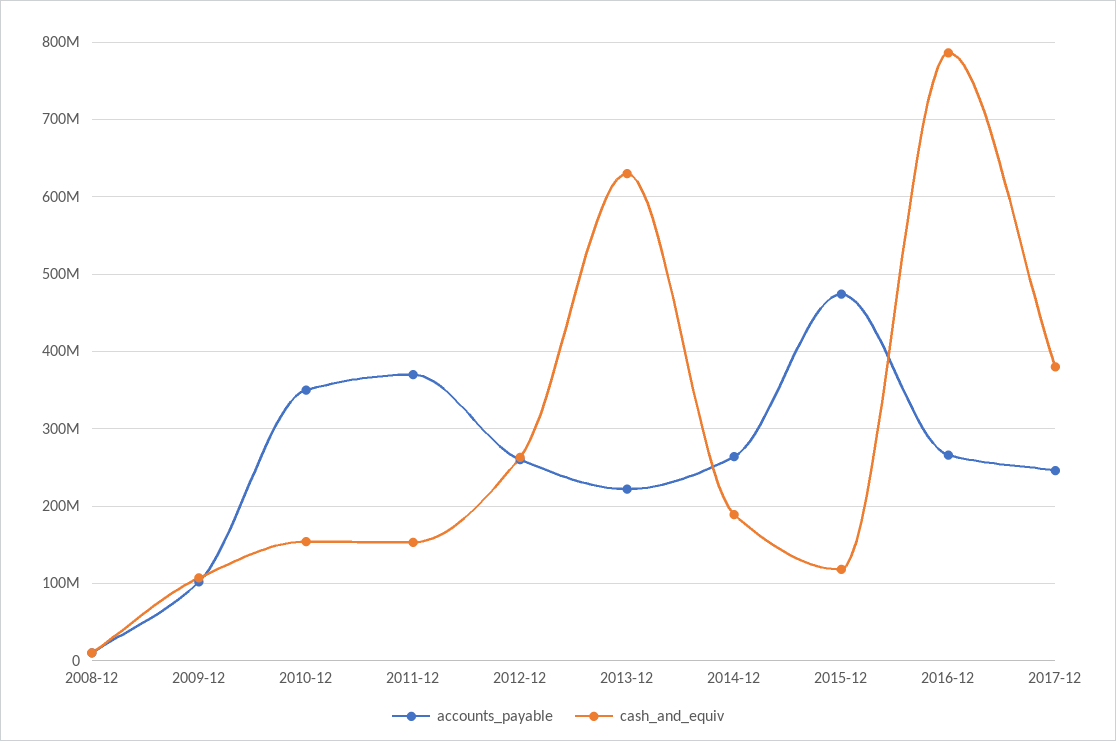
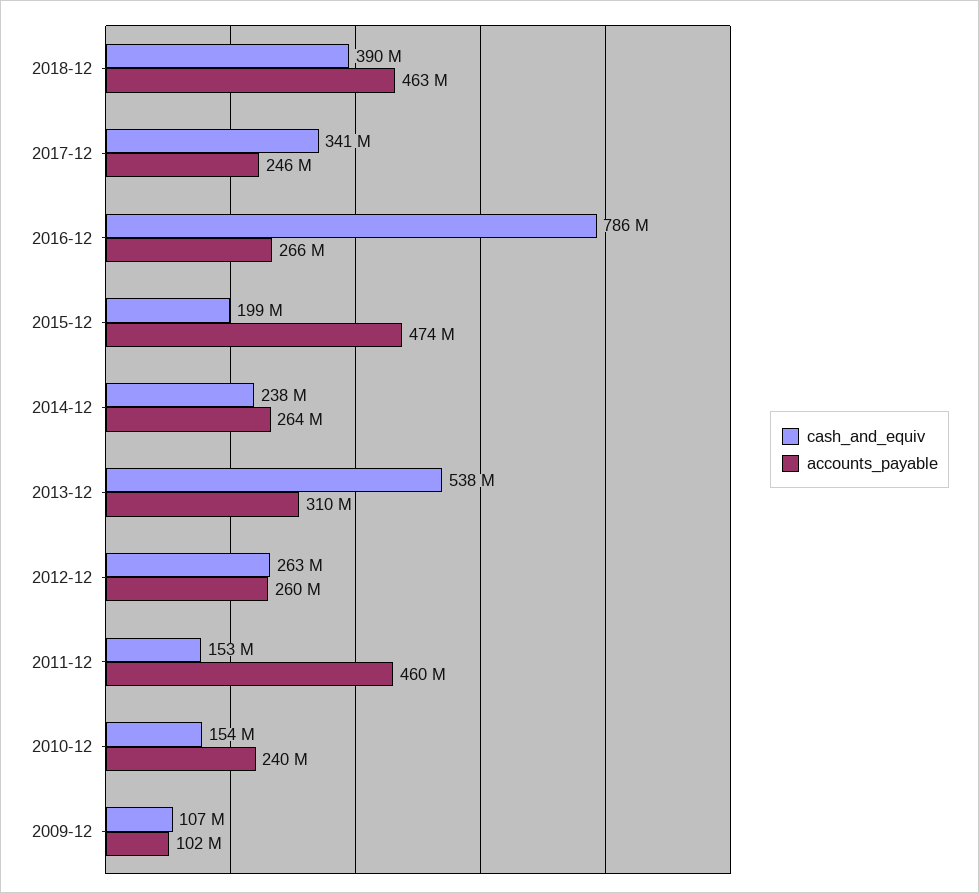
accounts_payable, 2008-12: 10000000 -> none
cash_and_equiv, 2008-12: 10000000 -> none
accounts_payable, 2010-12: 350000000 -> 240000000
accounts_payable, 2011-12: 370000000 -> 460000000
accounts_payable, 2013-12: 220000000 -> 310000000
cash_and_equiv, 2013-12: 630000000 -> 538000000
cash_and_equiv, 2014-12: 190000000 -> 238000000
cash_and_equiv, 2015-12: 120000000 -> 199000000
cash_and_equiv, 2017-12: 380000000 -> 341000000
cash_and_equiv, 2018-12: none -> 390000000
accounts_payable, 2018-12: none -> 463000000

